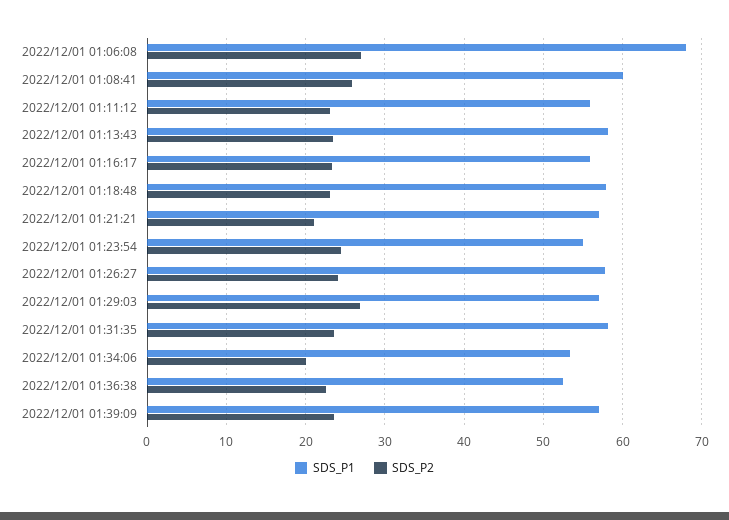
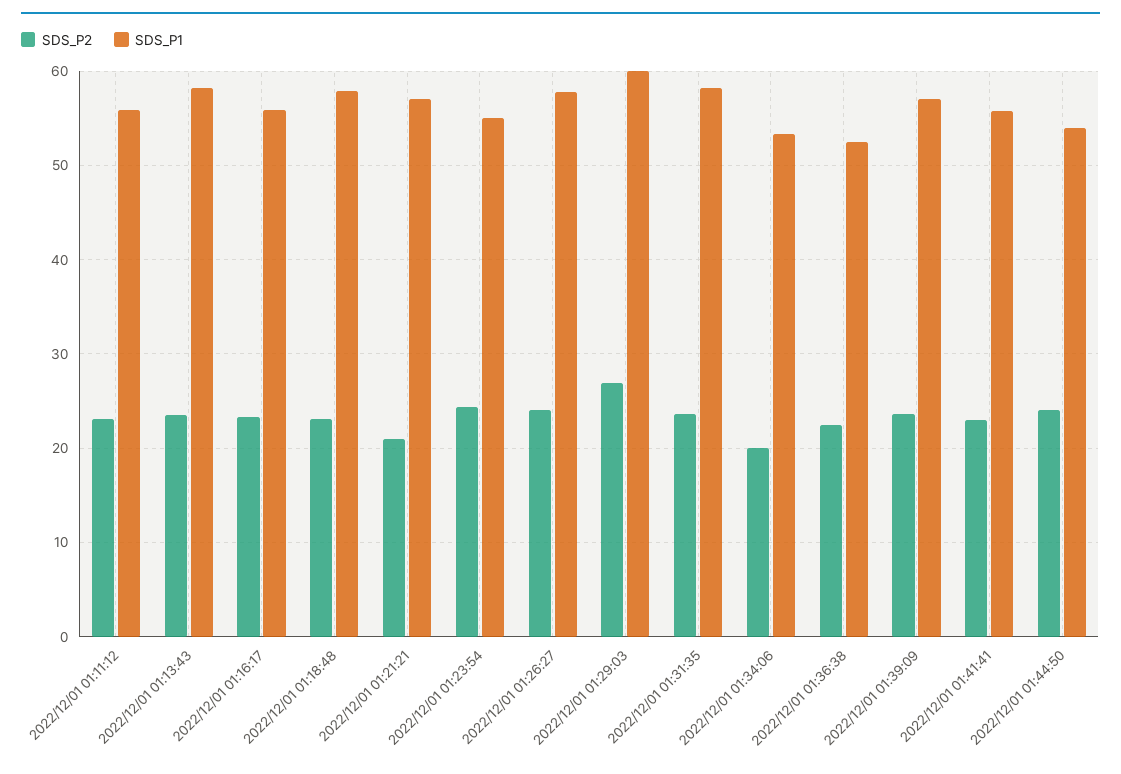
SDS_P1, 2022/12/01 01:06:08: 68 -> none
SDS_P2, 2022/12/01 01:06:08: 27 -> none
SDS_P1, 2022/12/01 01:08:41: 60 -> none
SDS_P2, 2022/12/01 01:08:41: 26 -> none
SDS_P1, 2022/12/01 01:29:03: 57 -> 60
SDS_P2, 2022/12/01 01:41:41: none -> 23
SDS_P1, 2022/12/01 01:41:41: none -> 56
SDS_P2, 2022/12/01 01:44:50: none -> 24
SDS_P1, 2022/12/01 01:44:50: none -> 54

